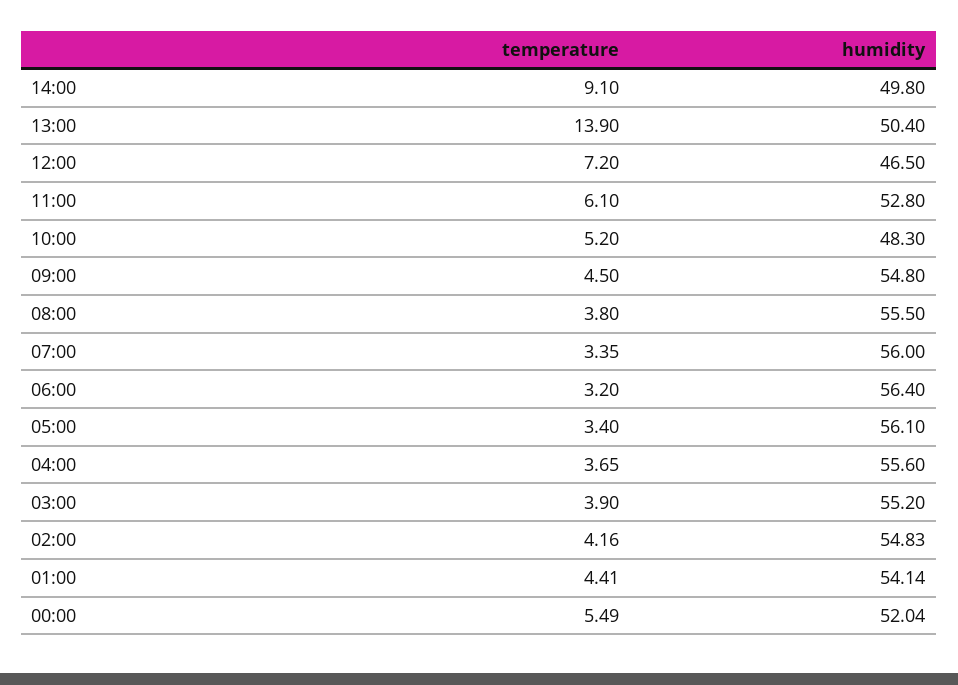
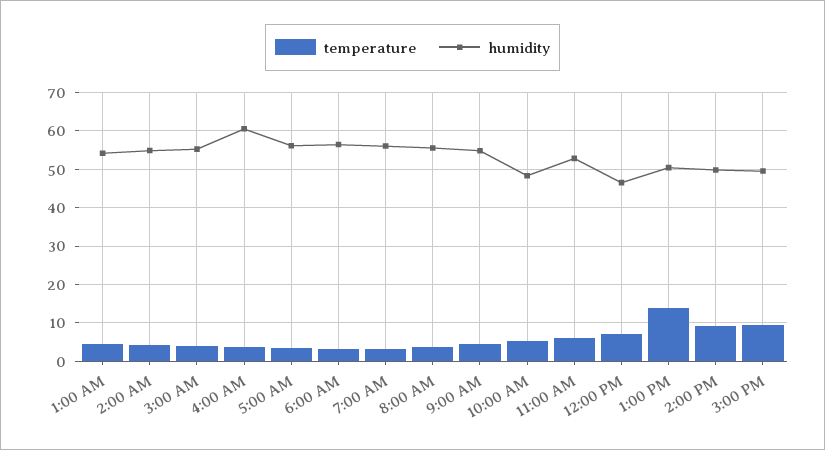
humidity, 04:00: 55.6 -> 60
temperature, 00:00: 5.49 -> none
humidity, 00:00: 52.04 -> none
temperature, 3:00 PM: none -> 10
humidity, 3:00 PM: none -> 50

